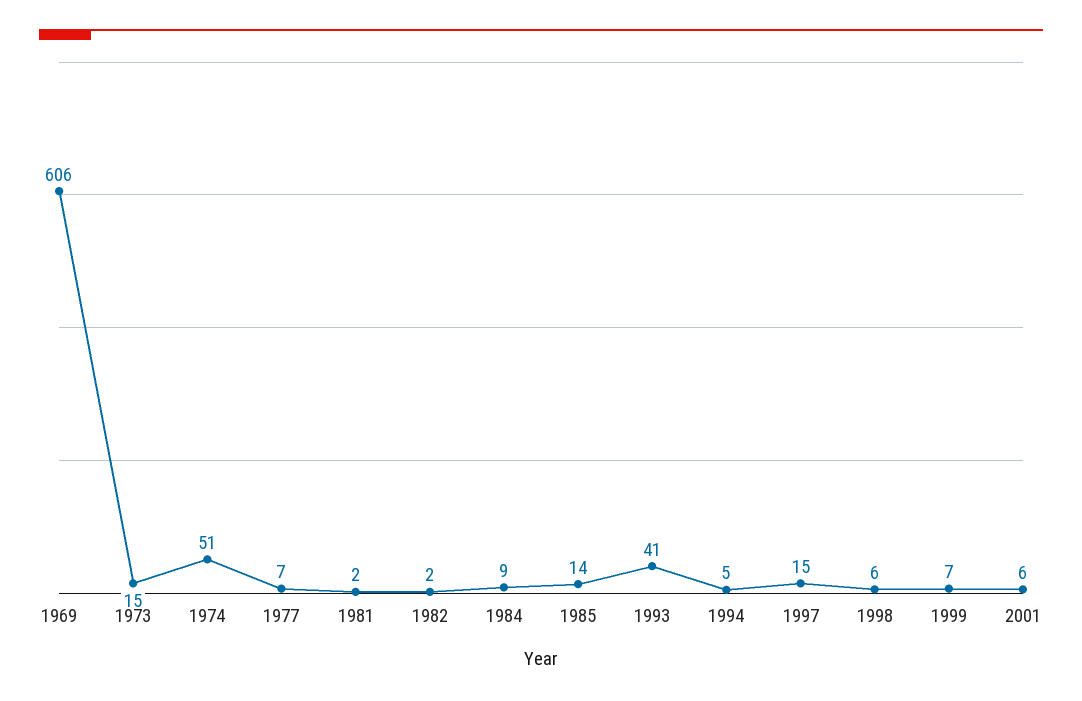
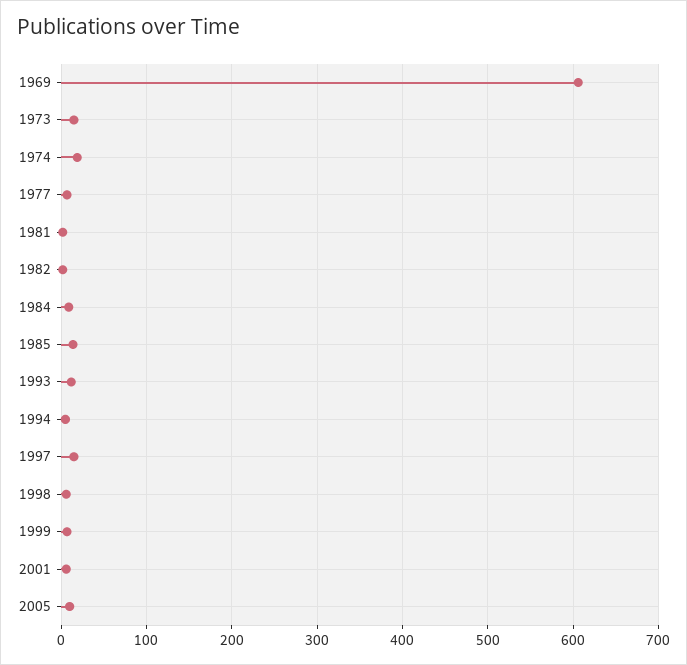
1974: 51 -> 20
1993: 41 -> 10
2005: none -> 10

